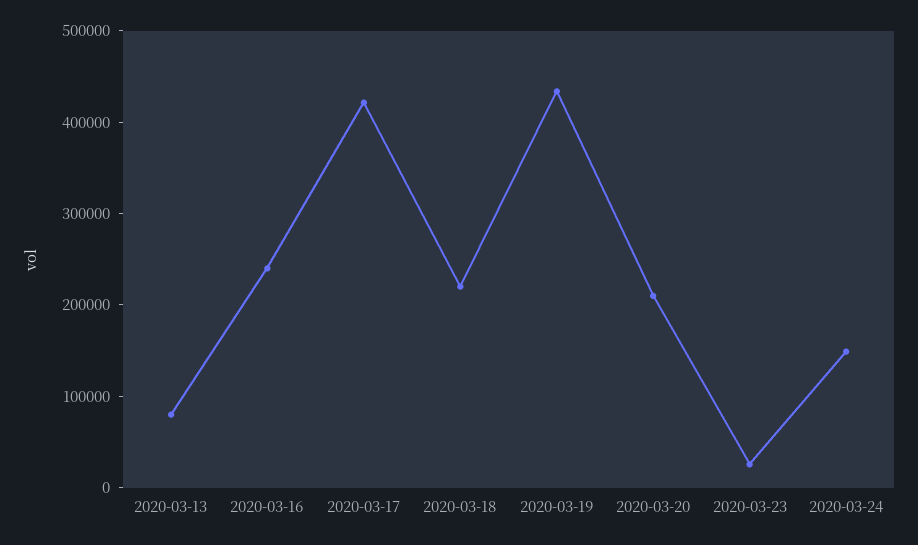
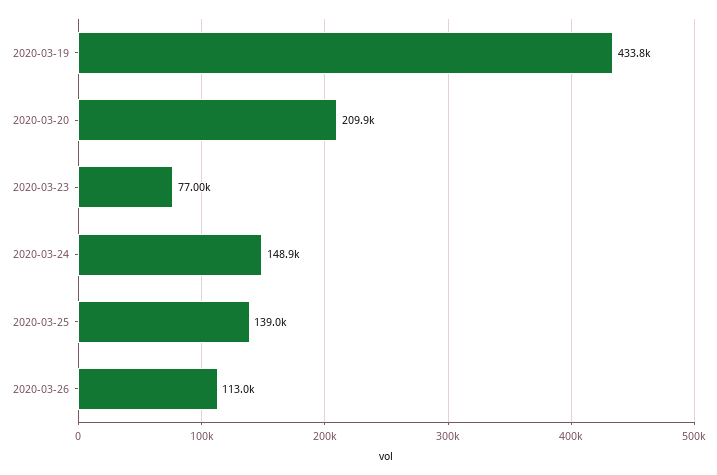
2020-03-13: 80000 -> none
2020-03-16: 240000 -> none
2020-03-17: 420000 -> none
2020-03-18: 220000 -> none
2020-03-23: 20000 -> 77000
2020-03-25: none -> 139000
2020-03-26: none -> 113000

